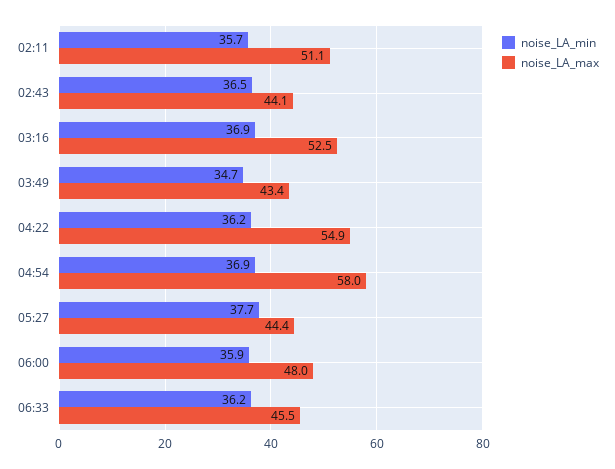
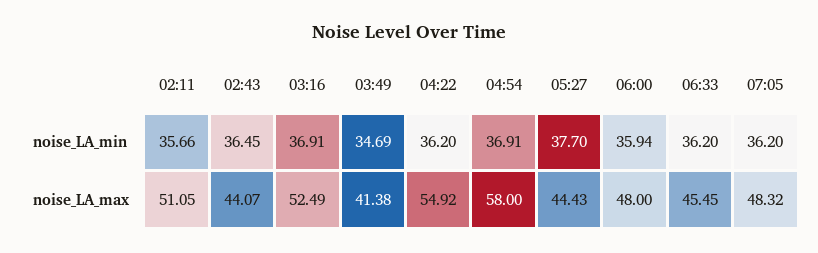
noise_LA_max, 03:49: 43.4 -> 41.38
noise_LA_min, 07:05: none -> 36.2
noise_LA_max, 07:05: none -> 48.32

